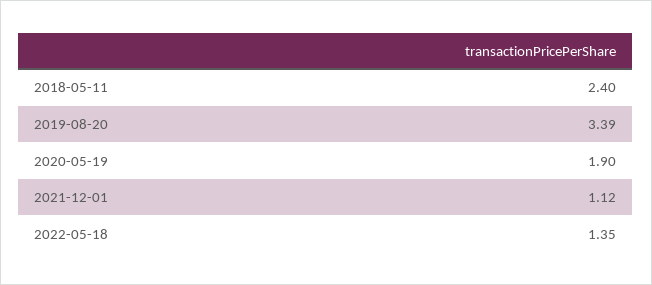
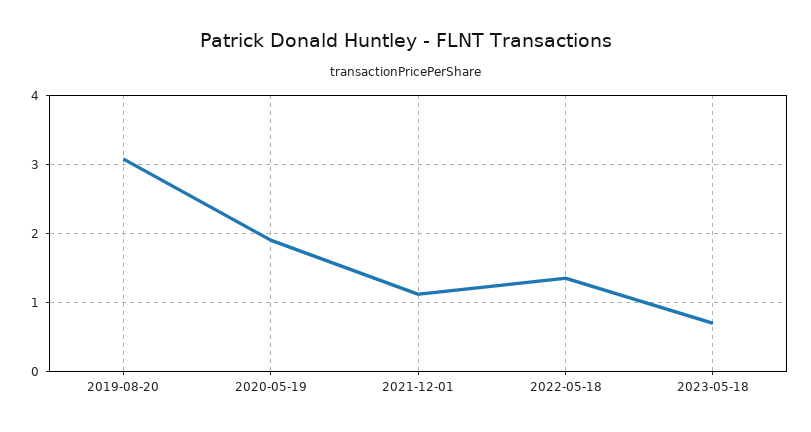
2018-05-11: 2.4 -> none
2019-08-20: 3.39 -> 3.1
2023-05-18: none -> 0.7

